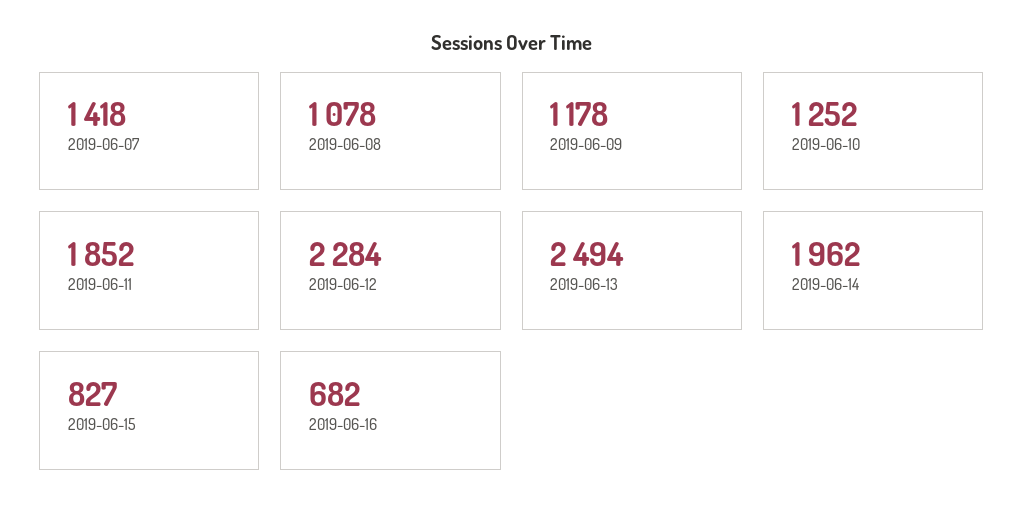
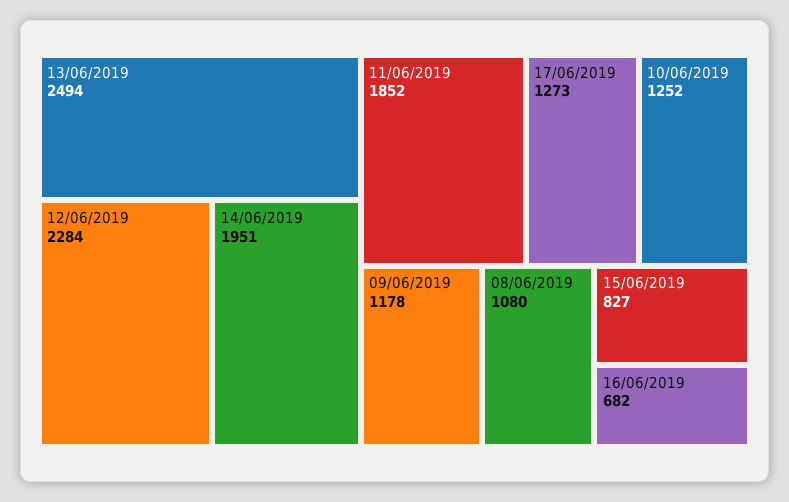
2019-06-07: 1418 -> none
2019-06-08: 1078 -> 1080
2019-06-14: 1962 -> 1951
17/06/2019: none -> 1273

